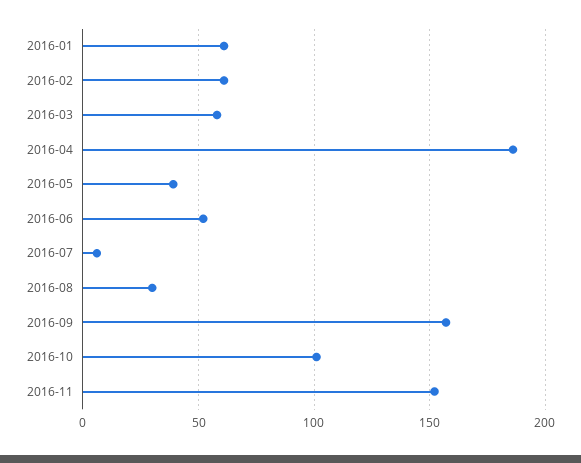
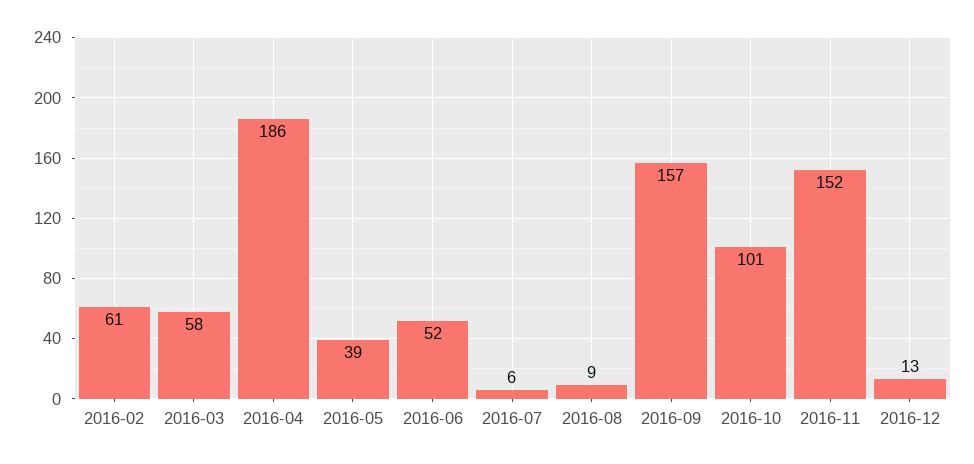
2016-01: 60 -> none
2016-08: 30 -> 9
2016-12: none -> 13

